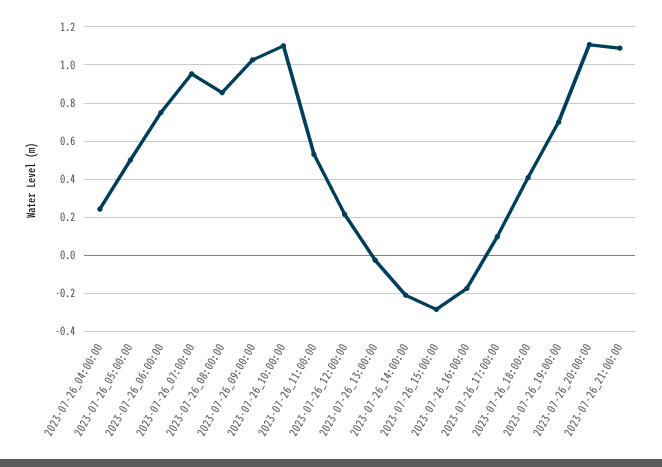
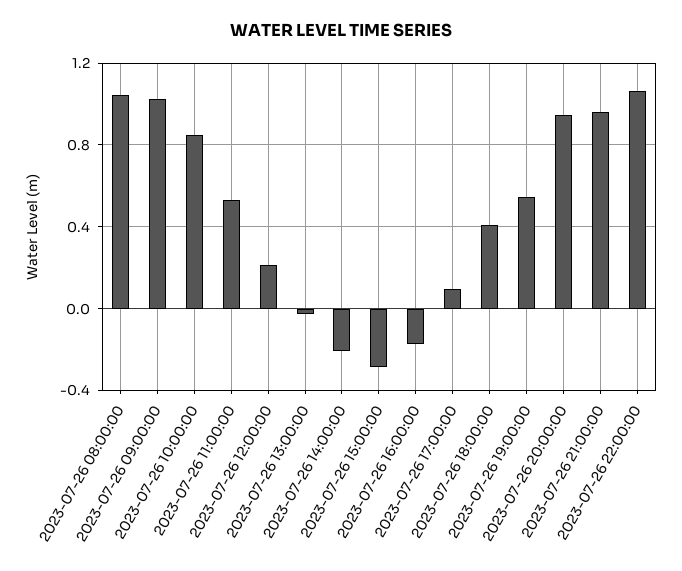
2023-07-26_04:00:00: 0.25 -> none
2023-07-26_05:00:00: 0.5 -> none
2023-07-26_06:00:00: 0.75 -> none
2023-07-26_07:00:00: 0.95 -> none
2023-07-26_08:00:00: 0.85 -> 1.05
2023-07-26_10:00:00: 1.1 -> 0.85
2023-07-26_19:00:00: 0.7 -> 0.55
2023-07-26_20:00:00: 1.1 -> 0.95
2023-07-26_21:00:00: 1.1 -> 0.95
2023-07-26 22:00:00: none -> 1.05

